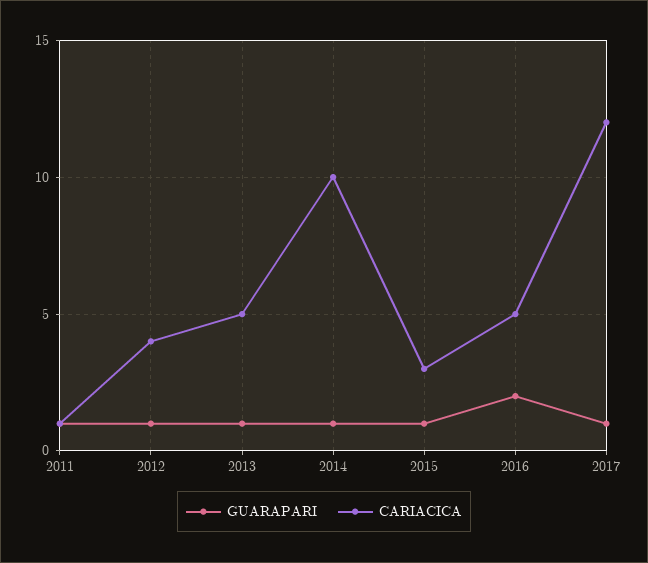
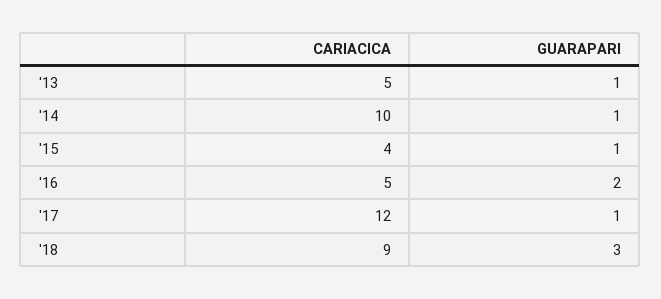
GUARAPARI, 2011: 1 -> none
CARIACICA, 2011: 1 -> none
GUARAPARI, 2012: 1 -> none
CARIACICA, 2012: 4 -> none
CARIACICA, 2015: 3 -> 4
CARIACICA, '18: none -> 9
GUARAPARI, '18: none -> 3

